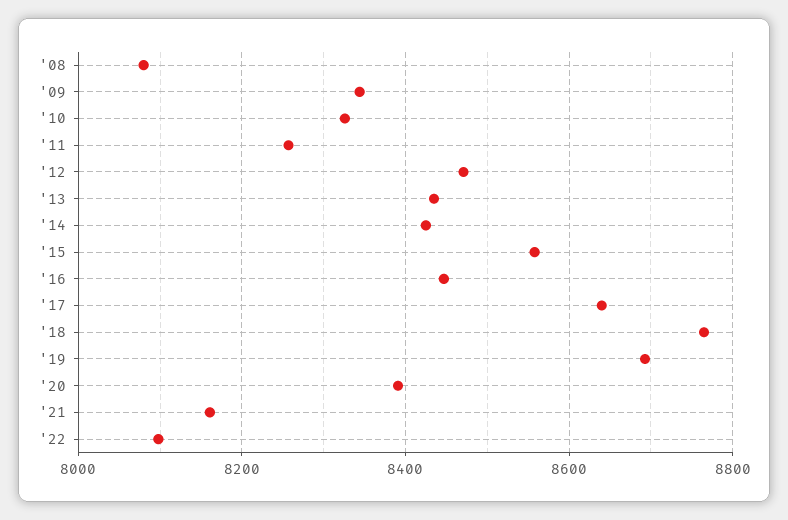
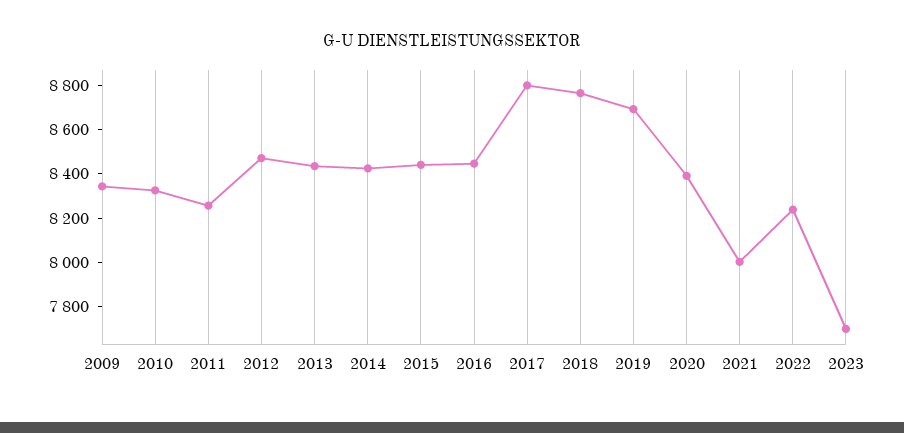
'08: 8080 -> none
'15: 8560 -> 8450
'17: 8640 -> 8800
'21: 8160 -> 8000
'22: 8100 -> 8250
2023: none -> 7700

